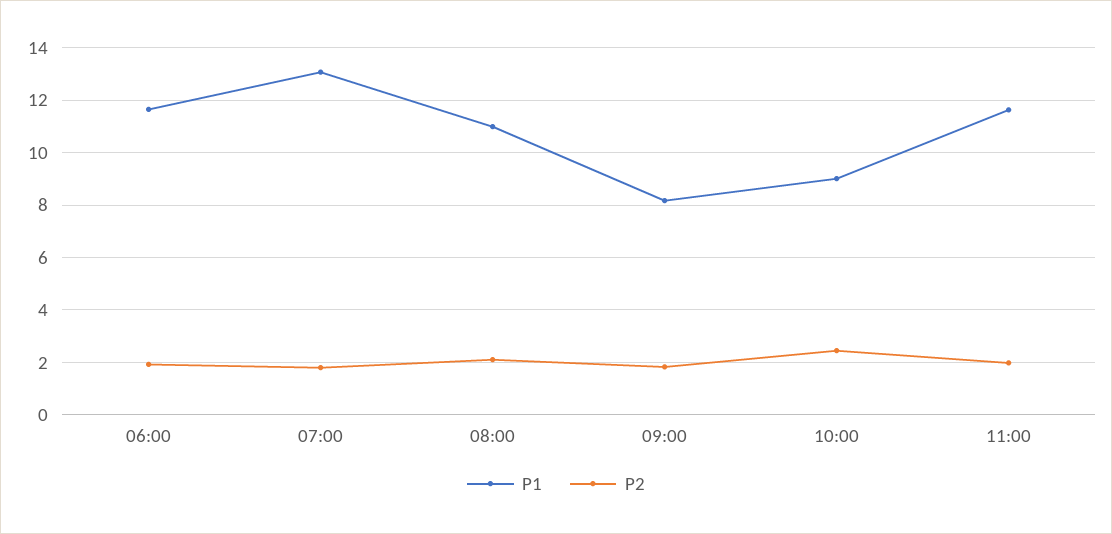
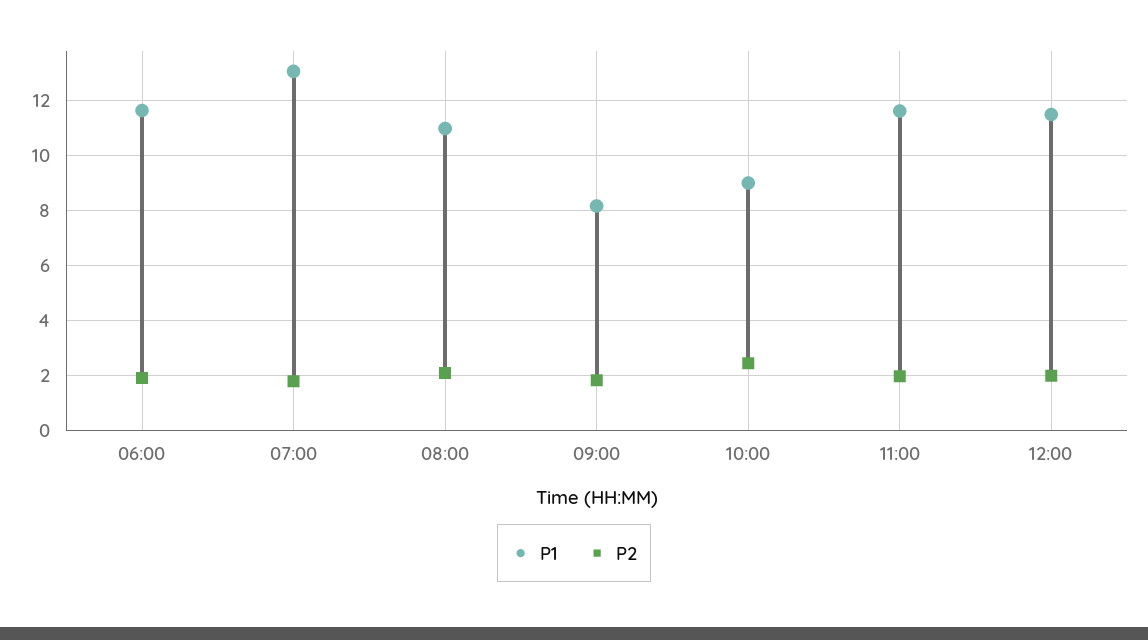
P1, 12:00: none -> 11.5
P2, 12:00: none -> 2

